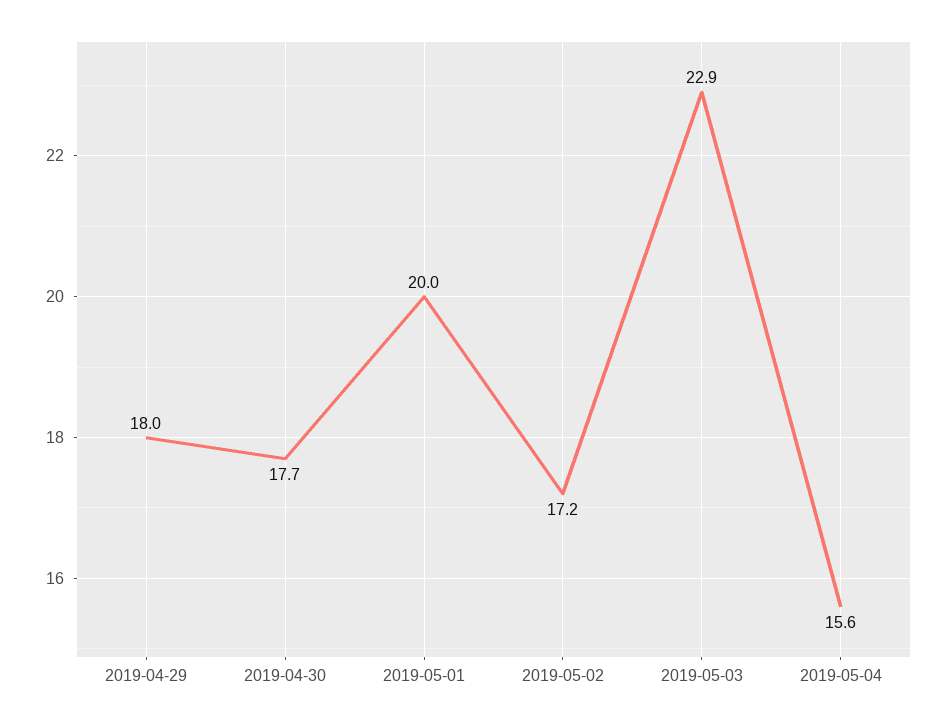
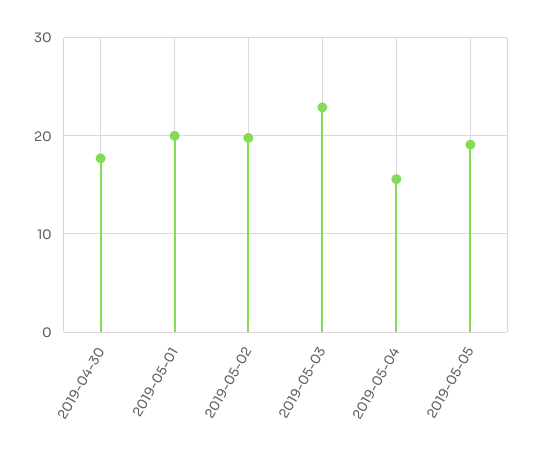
2019-04-29: 18 -> none
2019-05-02: 17.2 -> 20
2019-05-05: none -> 19

